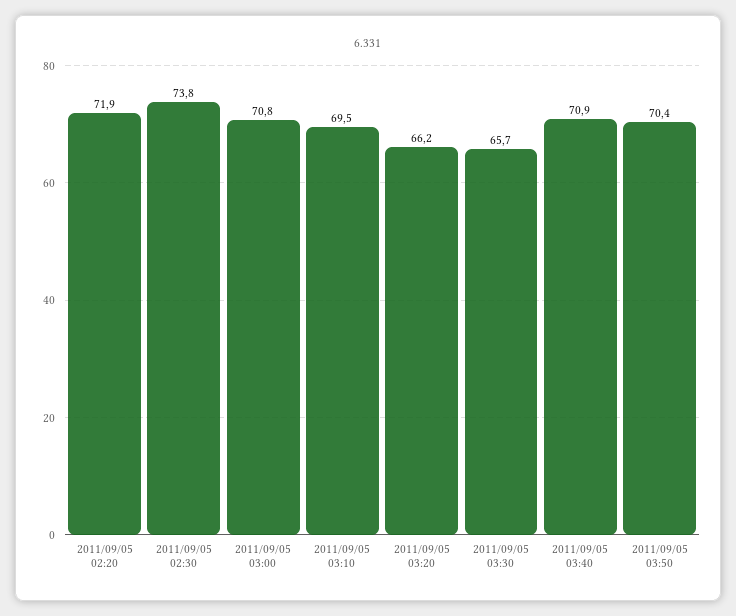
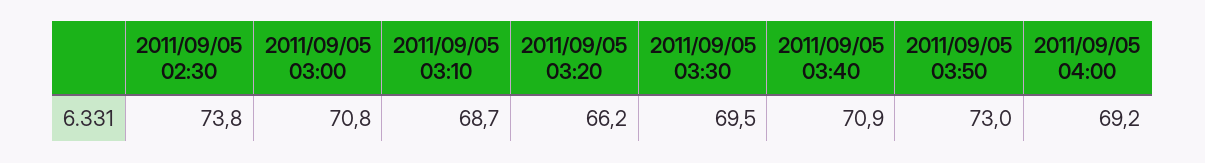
2011/09/05 02:20: 71.9 -> none
2011/09/05 03:10: 69.5 -> 68.7
2011/09/05 03:30: 65.7 -> 69.5
2011/09/05 03:50: 70.4 -> 73
2011/09/05 04:00: none -> 69.2

